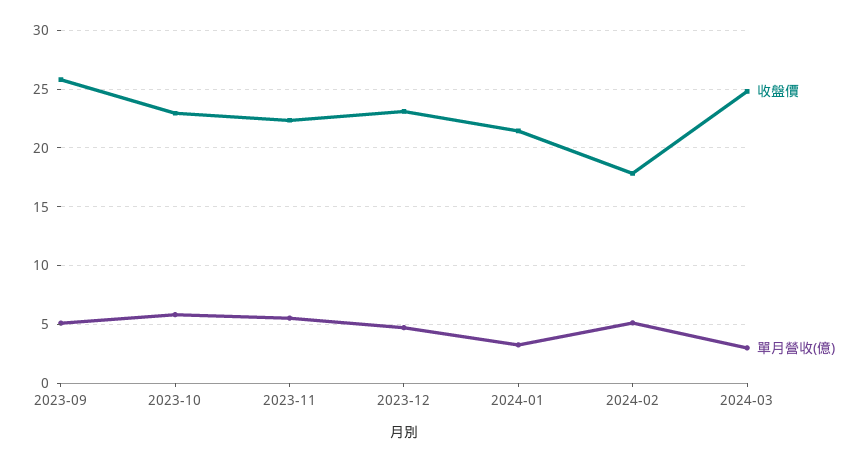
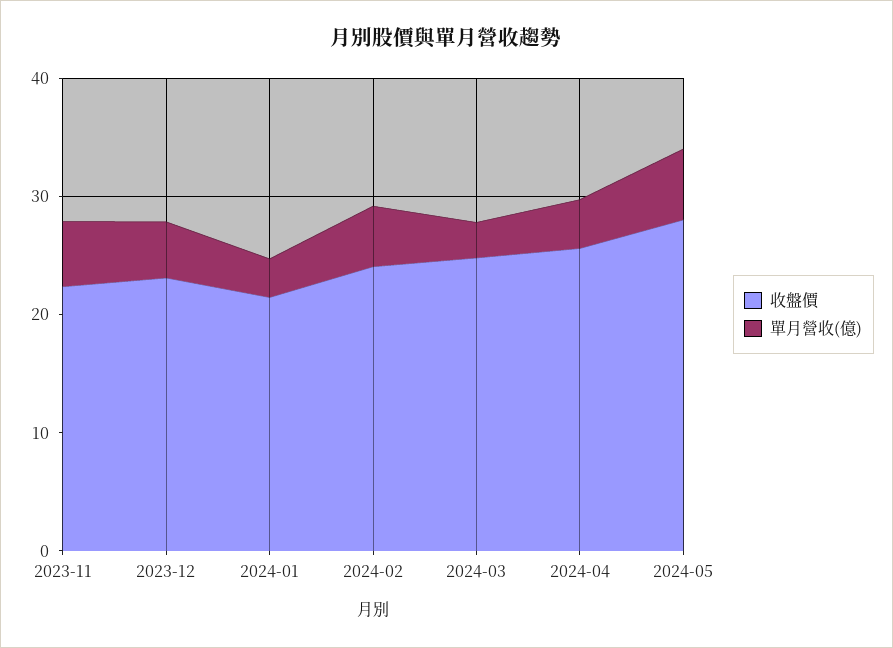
收盤價, 2023-09: 26 -> none
單月營收(億), 2023-09: 5 -> none
收盤價, 2023-10: 23 -> none
單月營收(億), 2023-10: 6 -> none
收盤價, 2024-02: 18 -> 24
收盤價, 2024-04: none -> 26
單月營收(億), 2024-04: none -> 4
收盤價, 2024-05: none -> 28
單月營收(億), 2024-05: none -> 6

